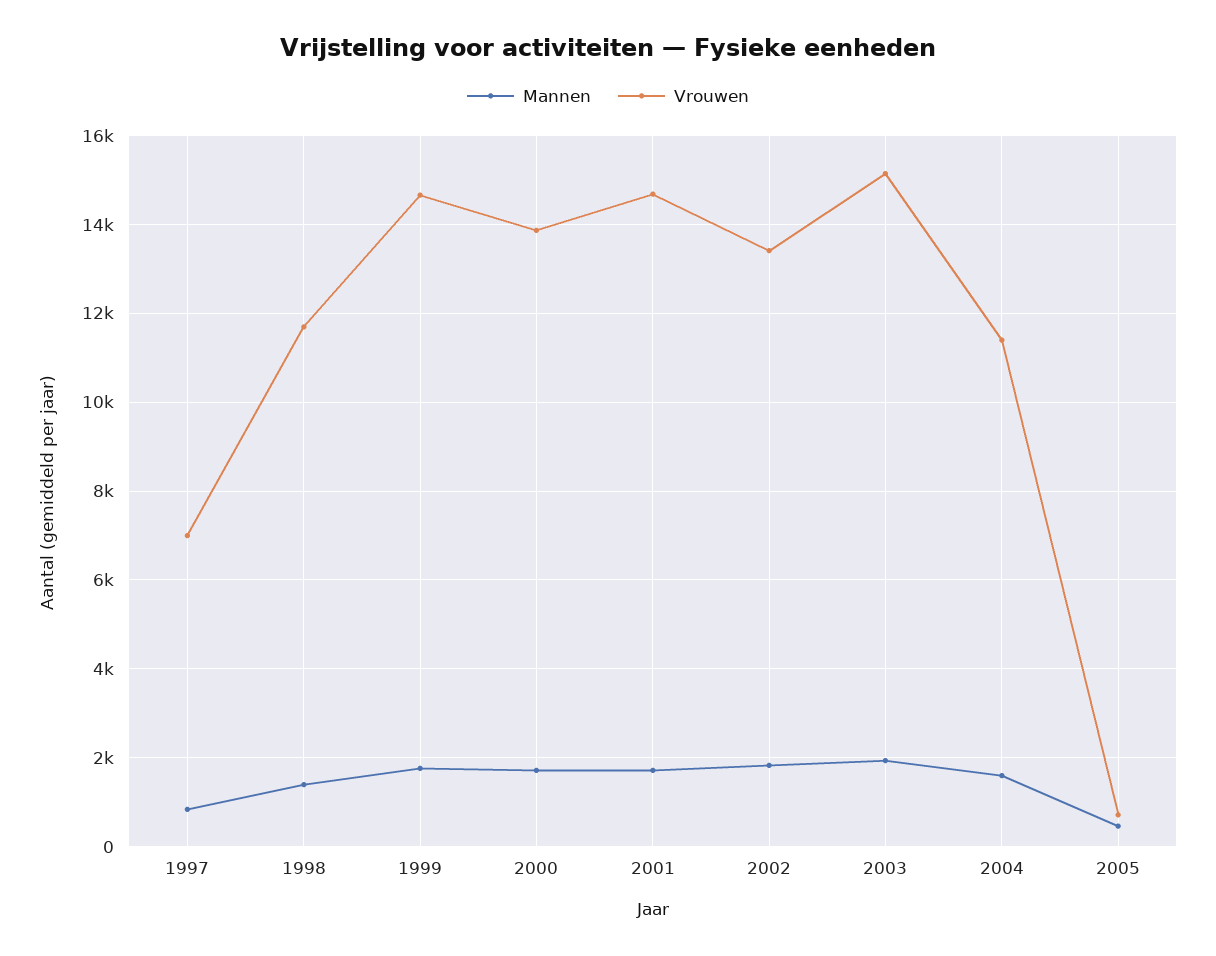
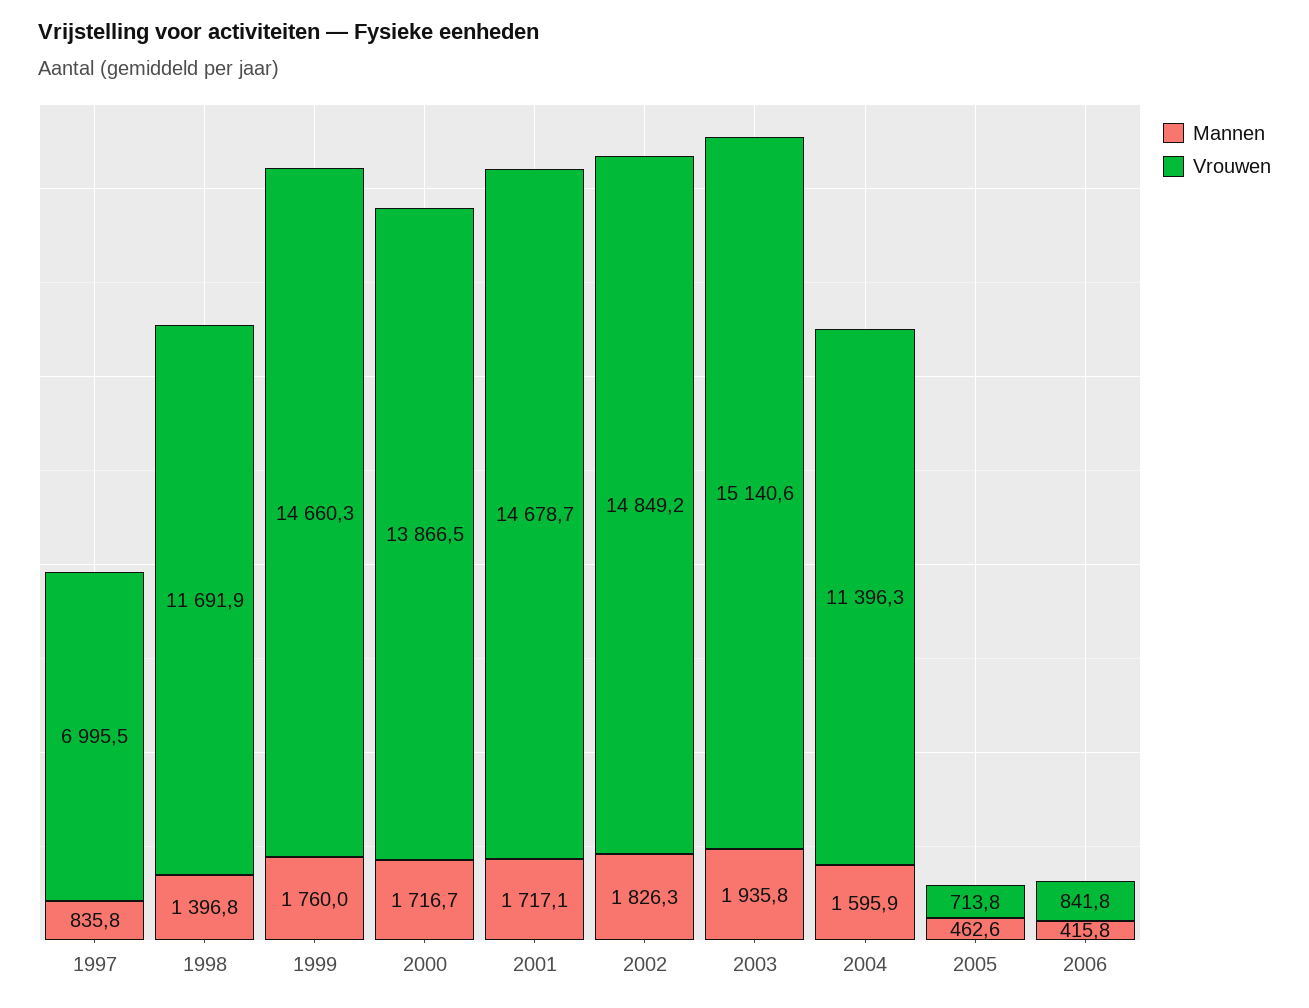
Vrouwen, 2002: 13400 -> 14849.2
Mannen, 2006: none -> 415.8
Vrouwen, 2006: none -> 841.8

